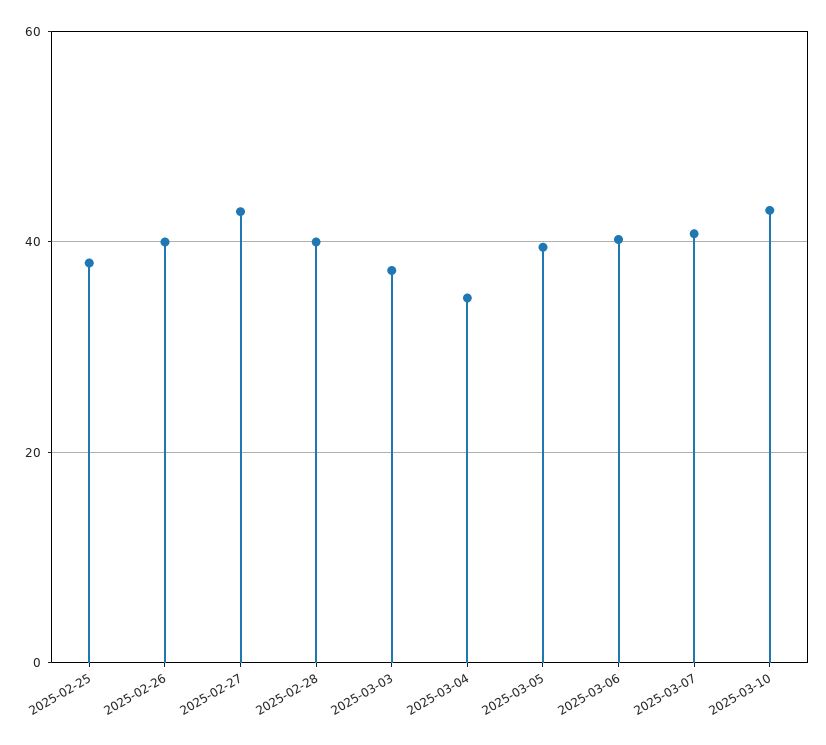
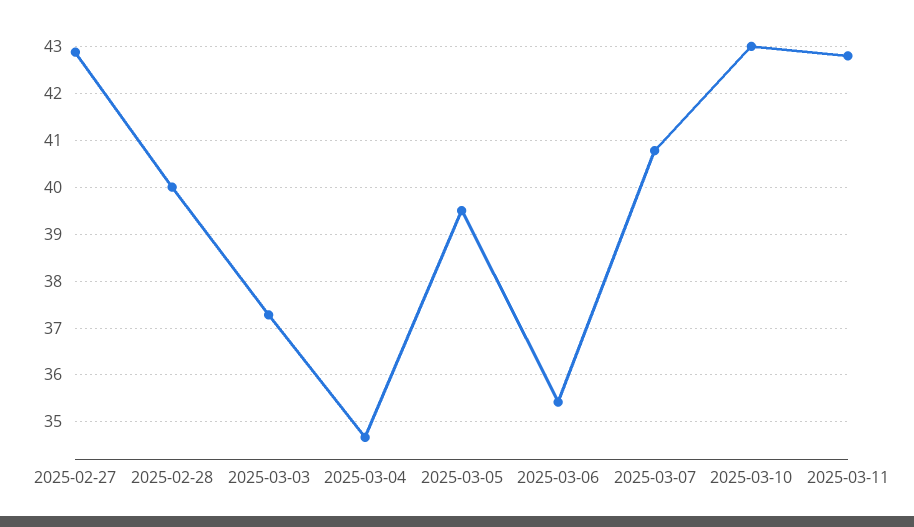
2025-02-25: 38 -> none
2025-02-26: 40 -> none
2025-03-06: 40 -> 35.4
2025-03-11: none -> 42.8

